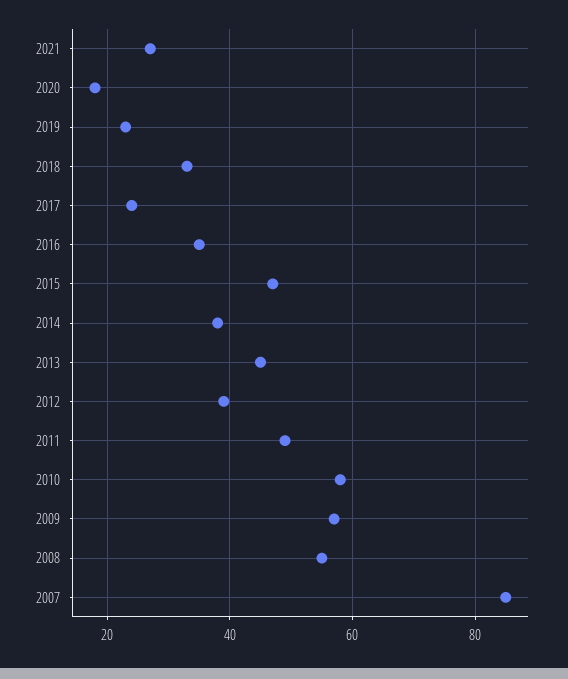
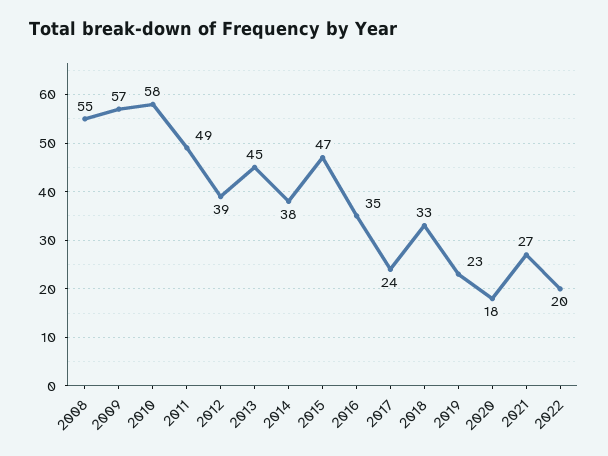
2007: 85 -> none
2022: none -> 20

